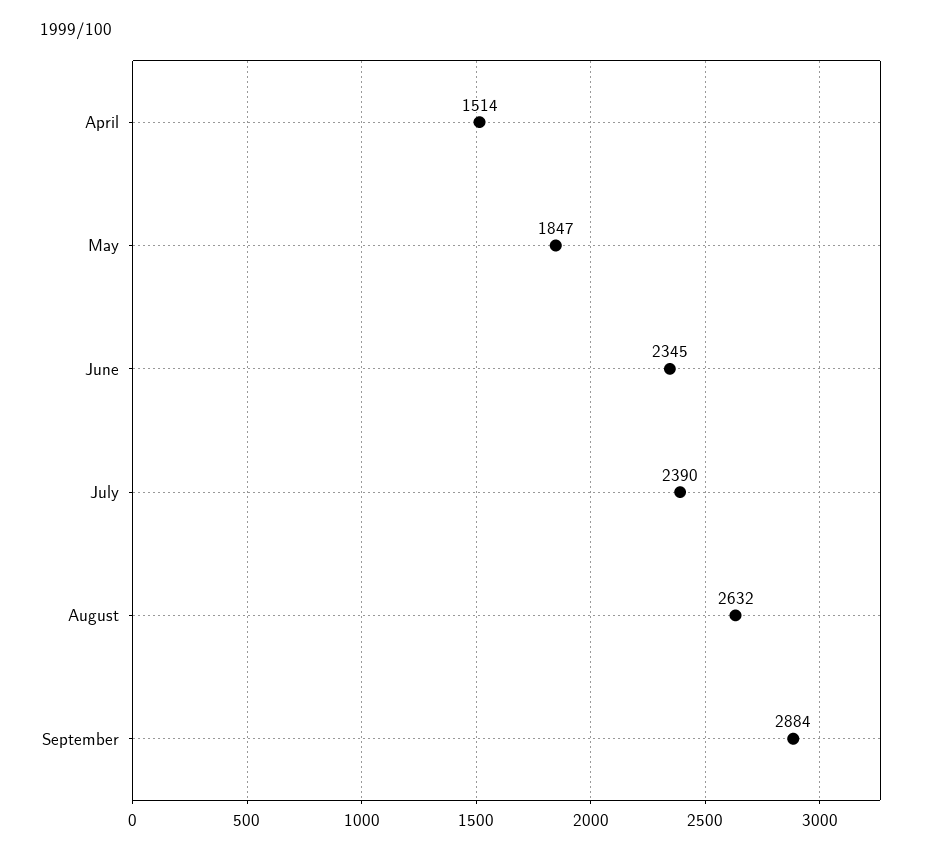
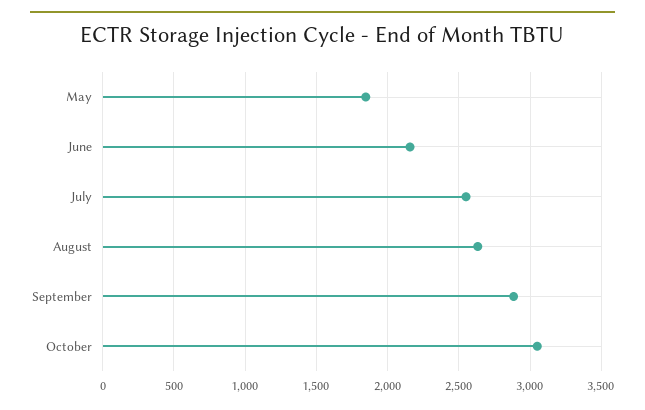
April: 1514 -> none
June: 2345 -> 2150
July: 2390 -> 2550
October: none -> 3050

